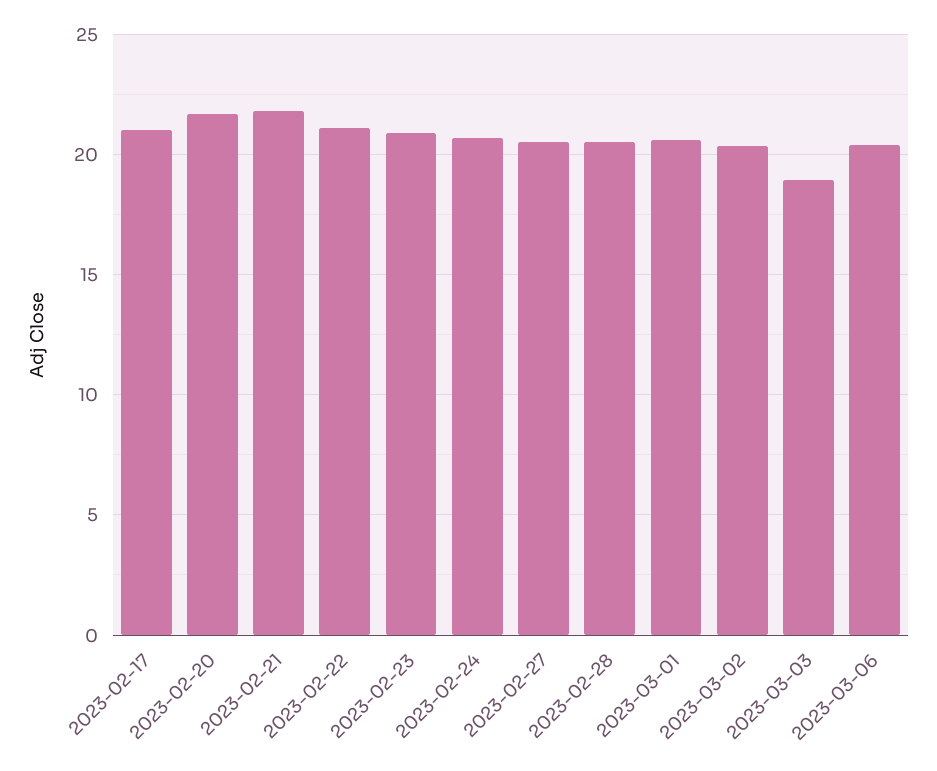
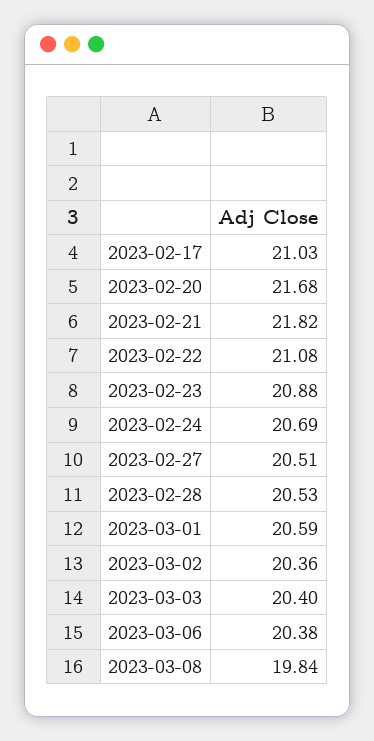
2023-03-03: 19 -> 20.4
2023-03-08: none -> 19.84

